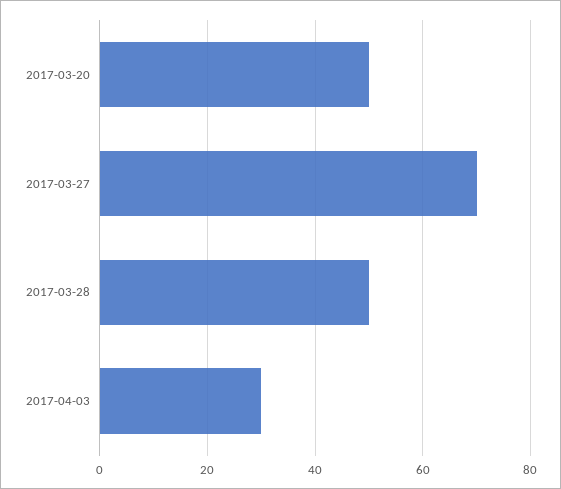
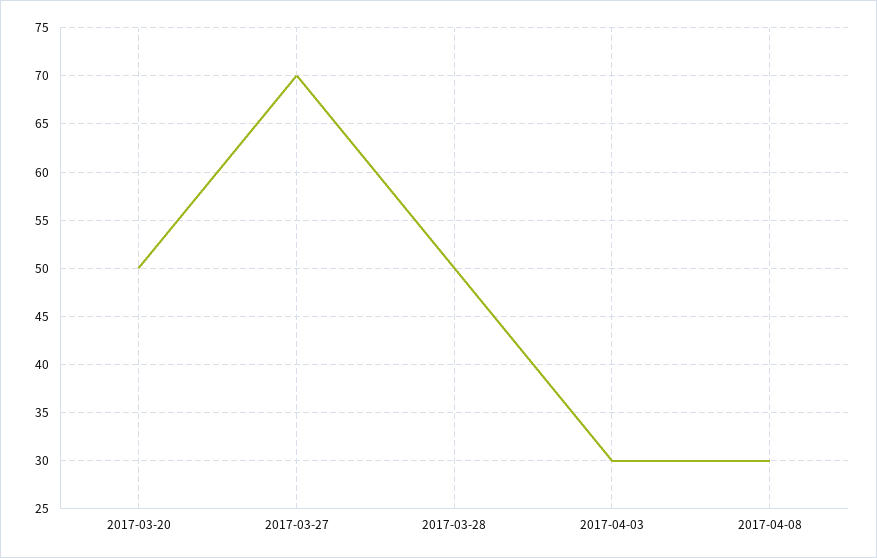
2017-04-08: none -> 30

